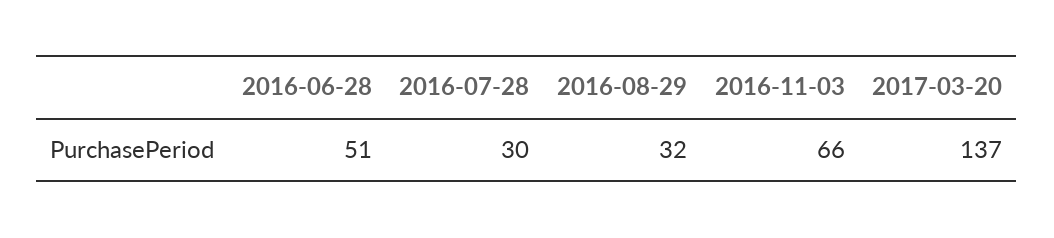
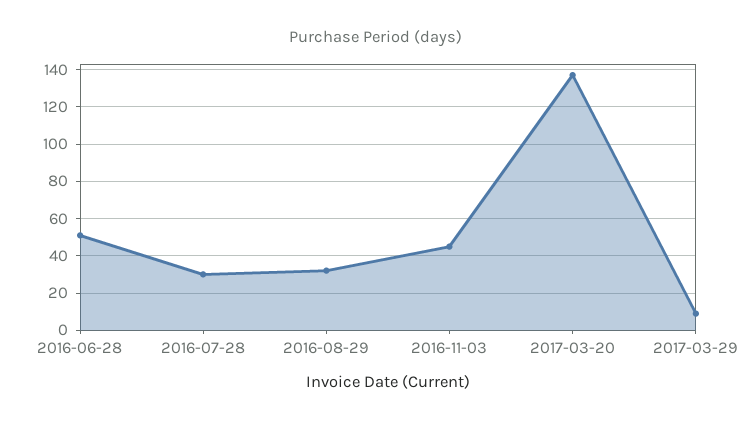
2016-11-03: 66 -> 45
2017-03-29: none -> 10

